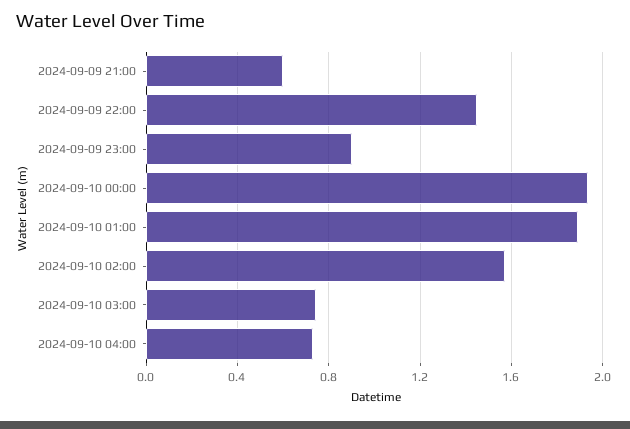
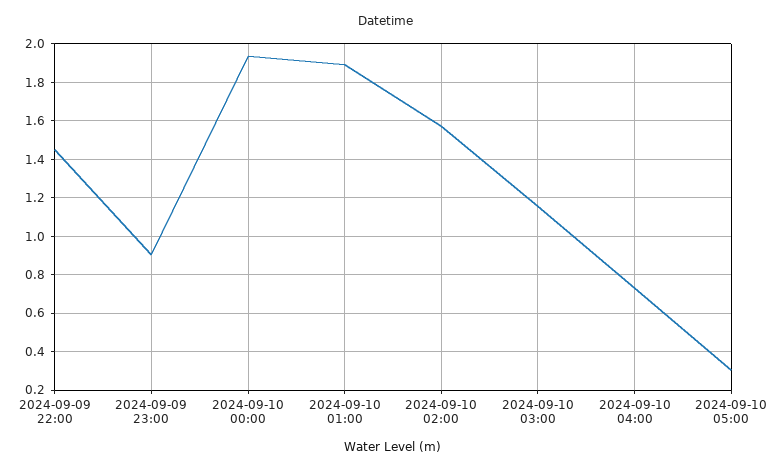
2024-09-09 21:00: 0.6 -> none
2024-09-10 03:00: 0.75 -> 1.15
2024-09-10 05:00: none -> 0.3

